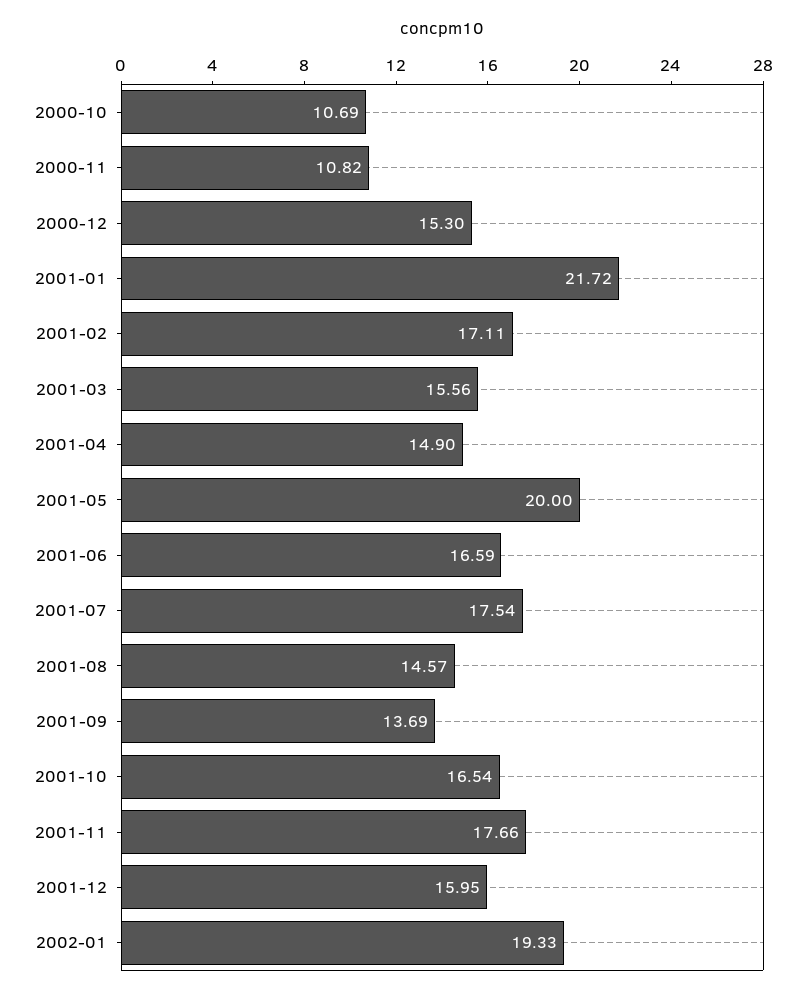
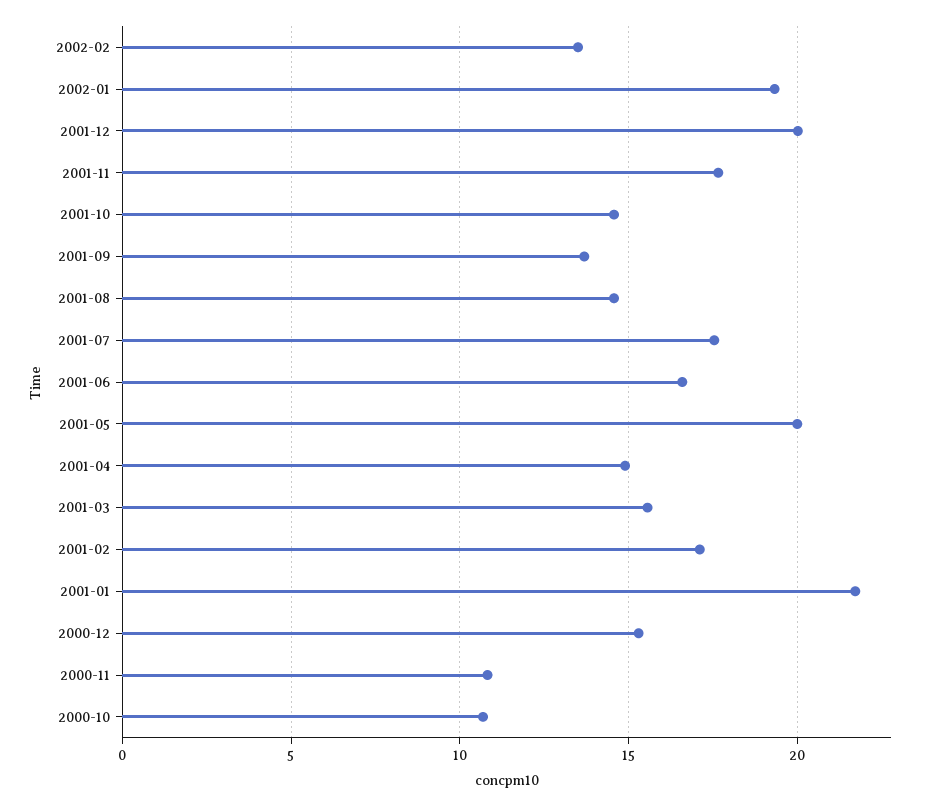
2001-10: 16.54 -> 14.5
2001-12: 15.95 -> 20
2002-02: none -> 13.5

